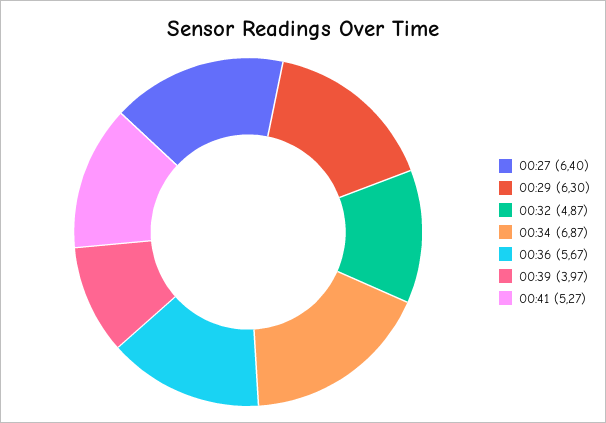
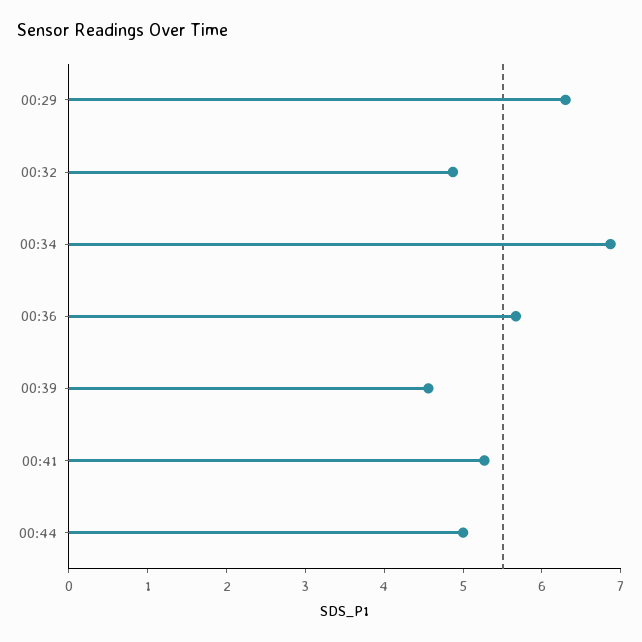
00:27: 6.4 -> none
00:39: 3.97 -> 4.6
00:44: none -> 5

